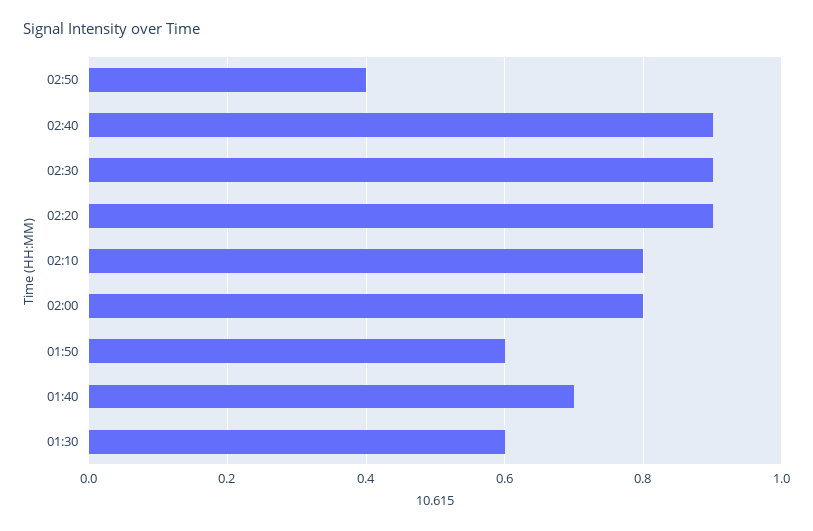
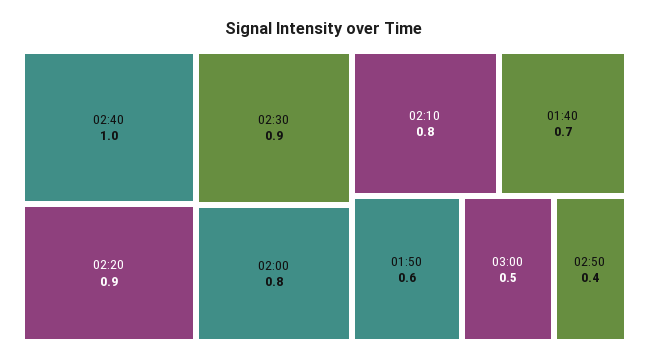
02:40: 0.9 -> 1
01:30: 0.6 -> none
03:00: none -> 0.5

